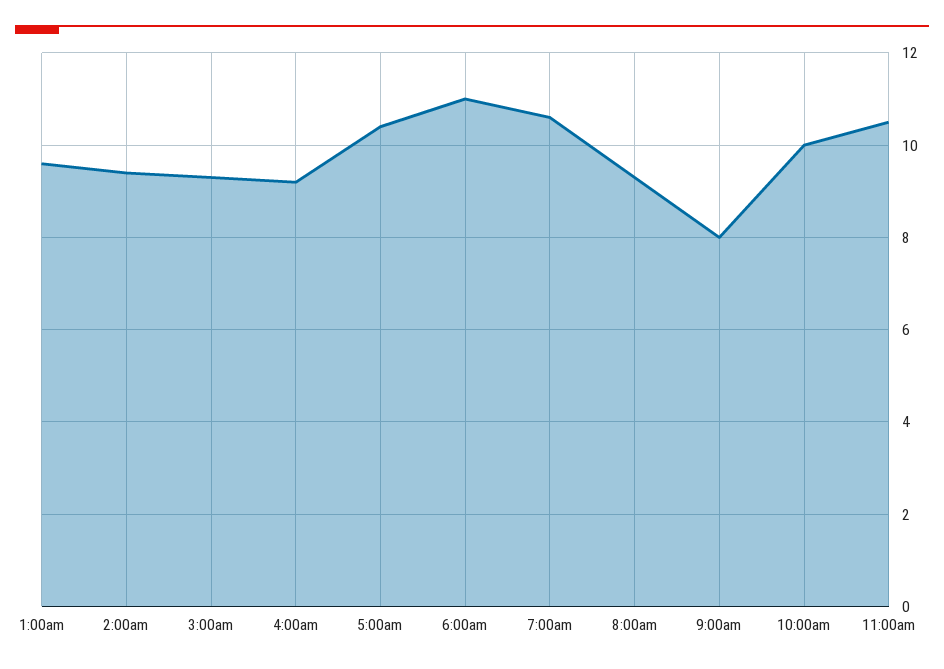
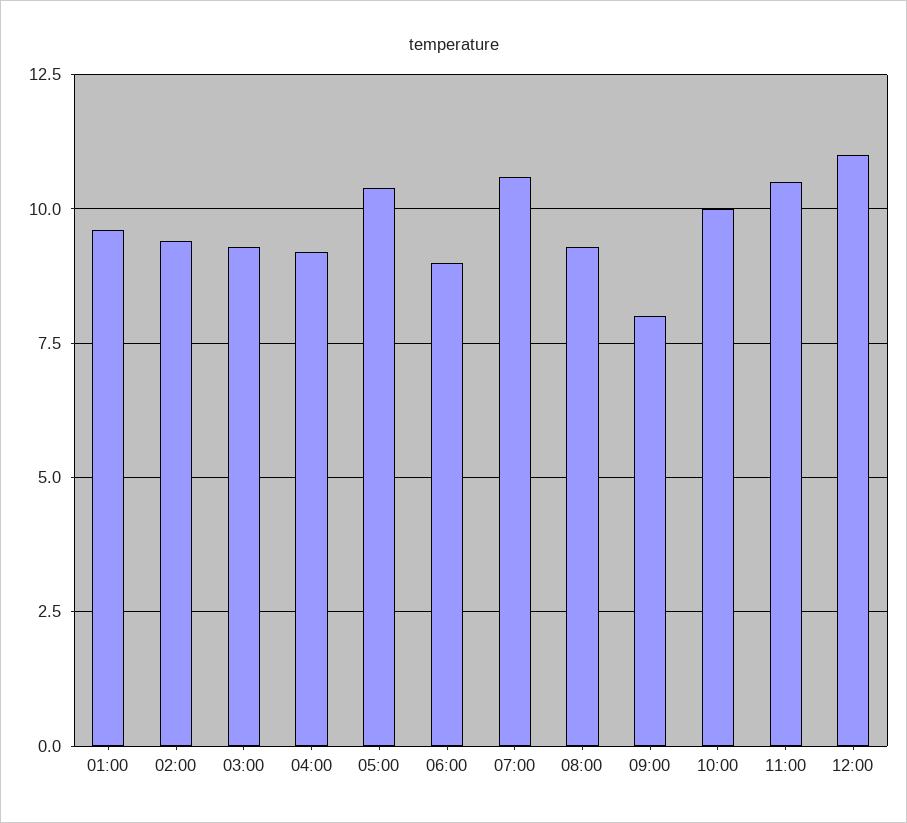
6:00am: 11 -> 9
12:00: none -> 11

